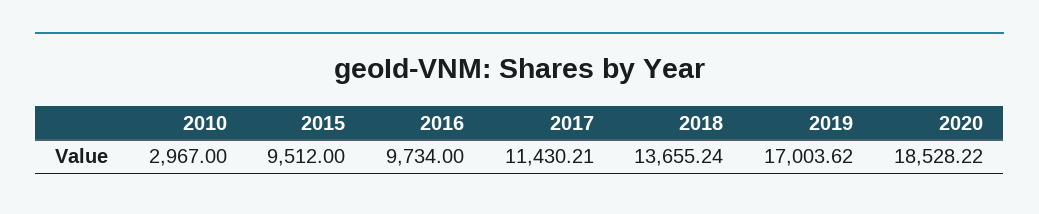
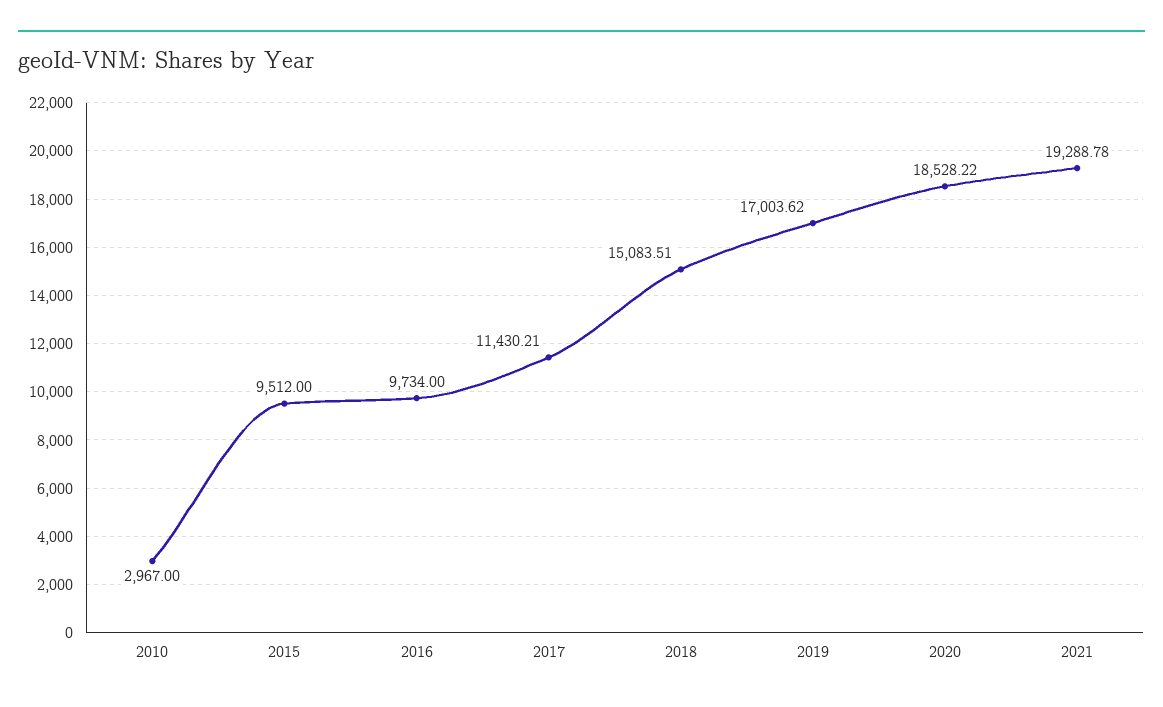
2018: 13655.24 -> 15083.51
2021: none -> 19288.78

